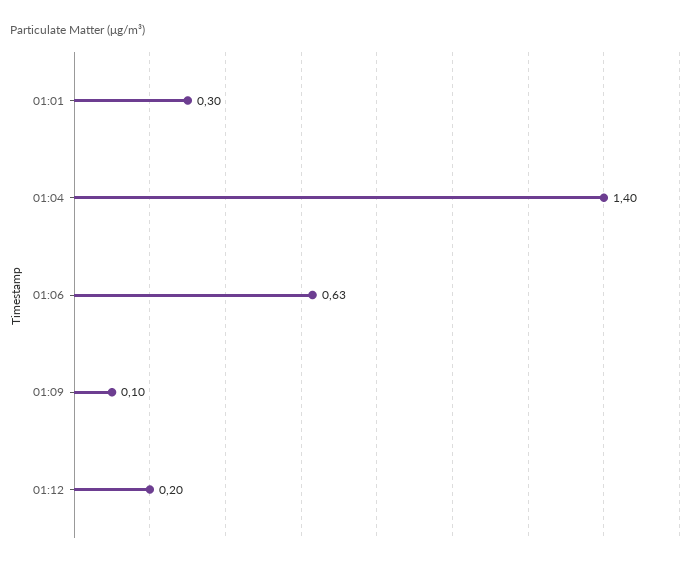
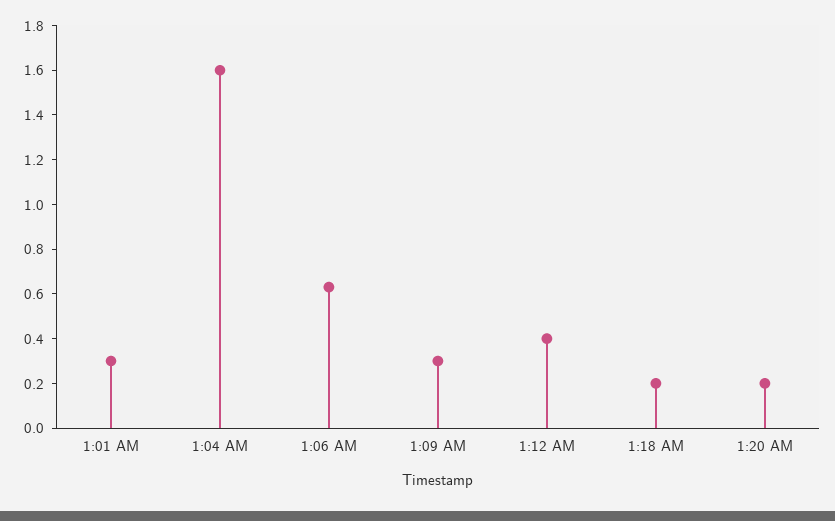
01:04: 1.4 -> 1.6
01:09: 0.1 -> 0.3
01:12: 0.2 -> 0.4
1:18 AM: none -> 0.2
1:20 AM: none -> 0.2

